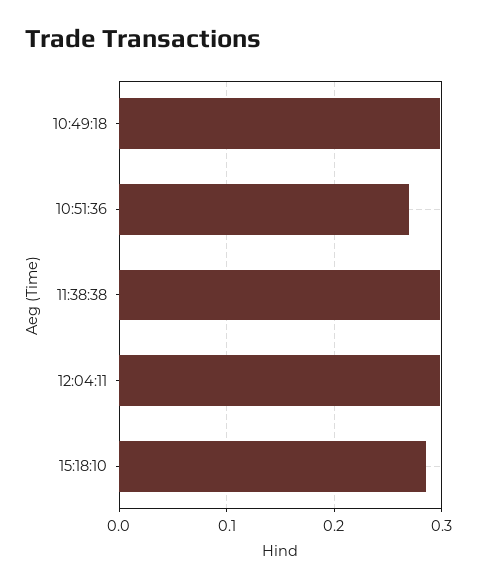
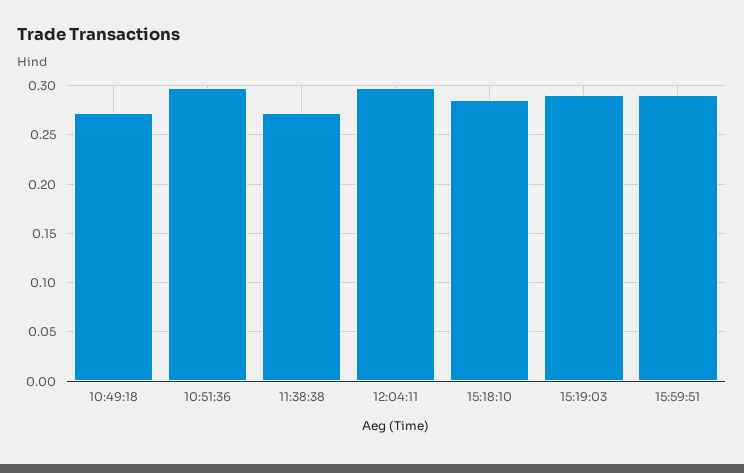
10:49:18: 0.3 -> 0.27
10:51:36: 0.27 -> 0.3
11:38:38: 0.3 -> 0.27
15:19:03: none -> 0.29
15:59:51: none -> 0.29

